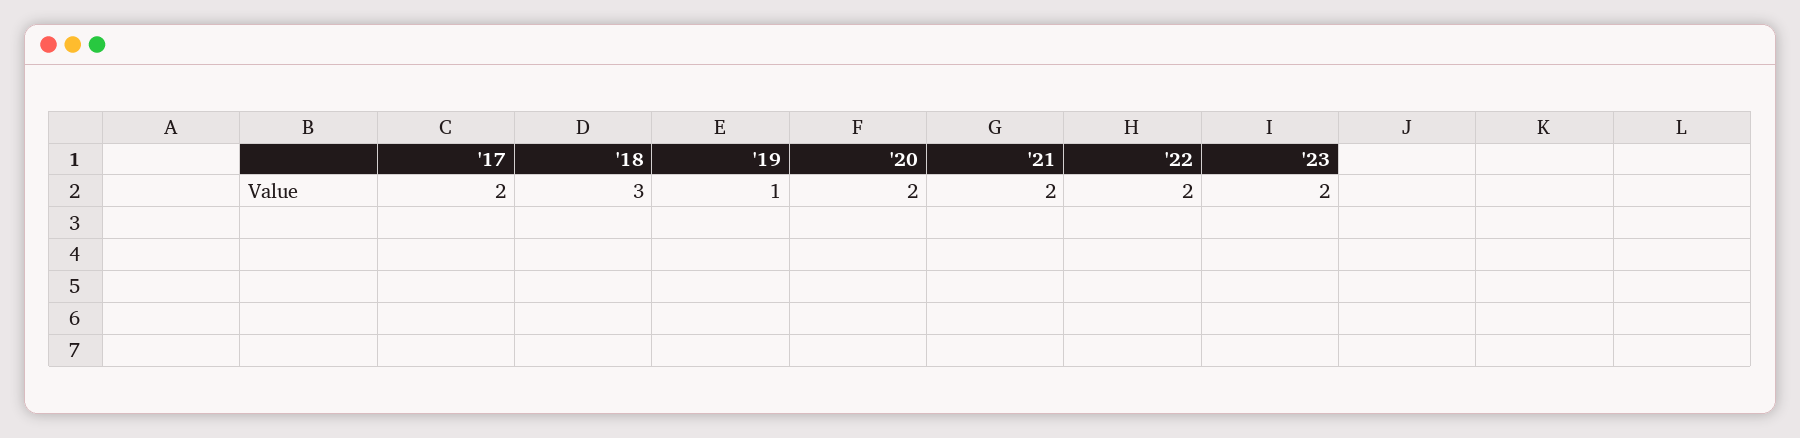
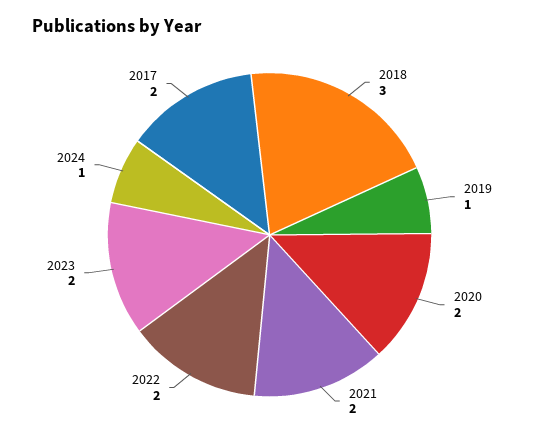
2024: none -> 1

